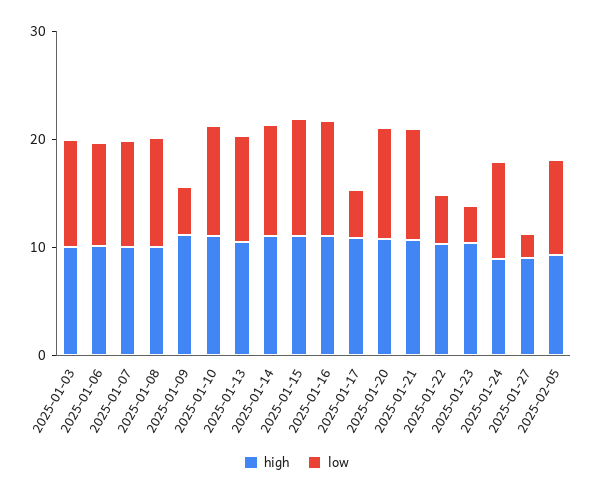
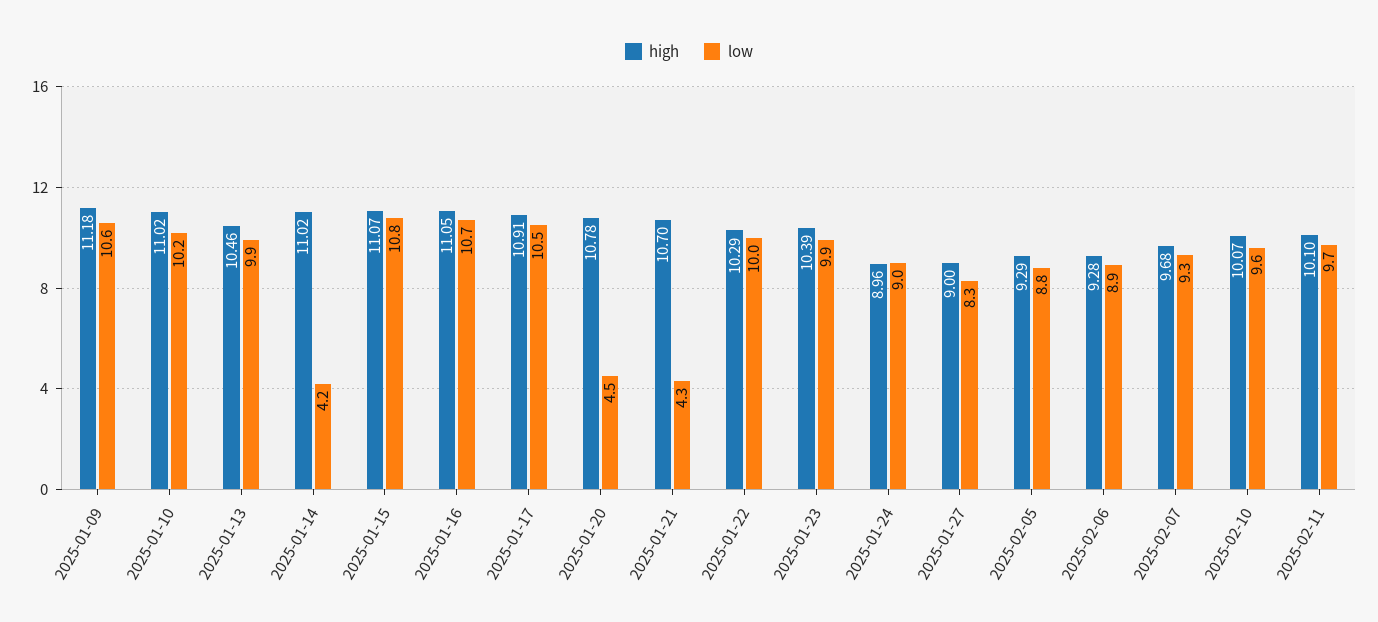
high, 2025-01-03: 10 -> none
low, 2025-01-03: 10 -> none
high, 2025-01-06: 10 -> none
low, 2025-01-06: 10 -> none
high, 2025-01-07: 10 -> none
low, 2025-01-07: 10 -> none
high, 2025-01-08: 10 -> none
low, 2025-01-08: 10 -> none
low, 2025-01-09: 4 -> 10.6
low, 2025-01-14: 10 -> 4.2
low, 2025-01-17: 4 -> 10.5
low, 2025-01-20: 10 -> 4.5
low, 2025-01-21: 10 -> 4.3
low, 2025-01-22: 4 -> 10
low, 2025-01-23: 4 -> 9.9
low, 2025-01-27: 2 -> 8.3
high, 2025-02-06: none -> 9.28
low, 2025-02-06: none -> 8.9
high, 2025-02-07: none -> 9.68
low, 2025-02-07: none -> 9.3
high, 2025-02-10: none -> 10.07
low, 2025-02-10: none -> 9.6
high, 2025-02-11: none -> 10.1
low, 2025-02-11: none -> 9.7

